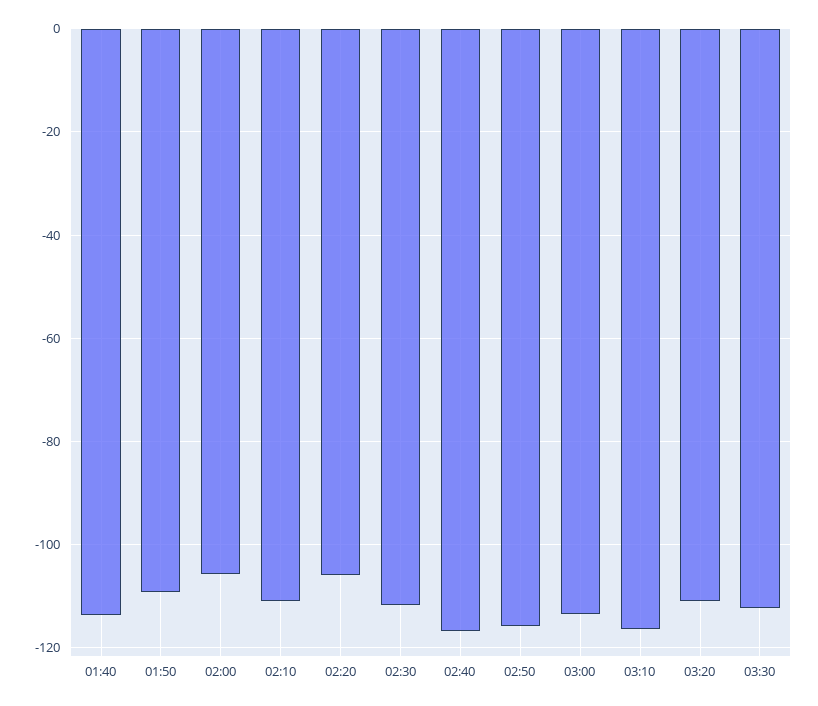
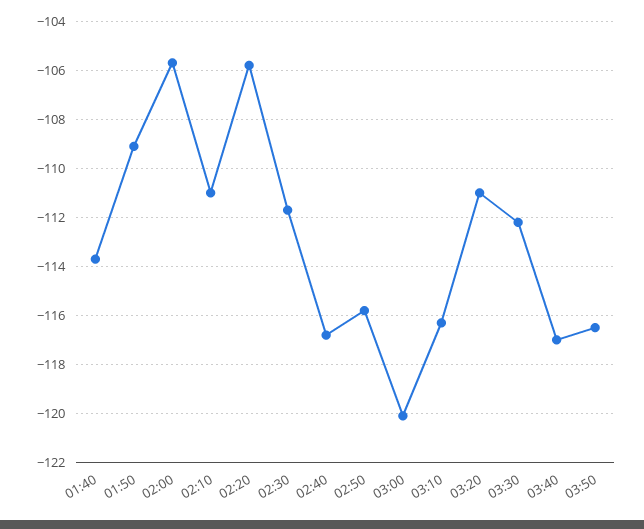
03:00: -114 -> -120
03:40: none -> -117
03:50: none -> -116.5

